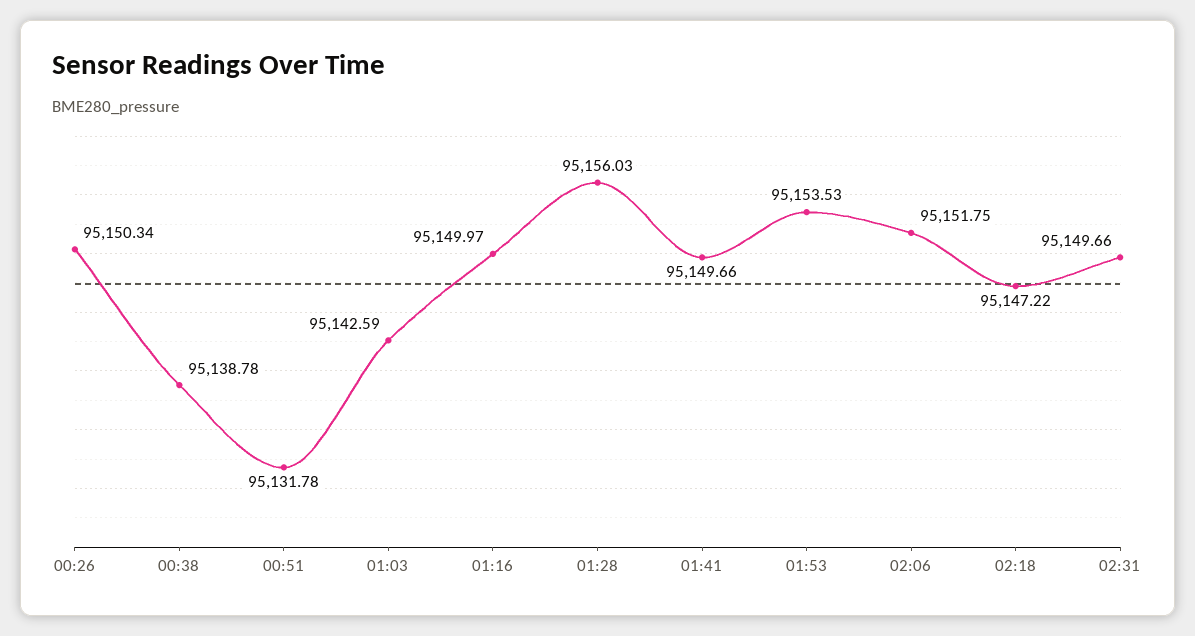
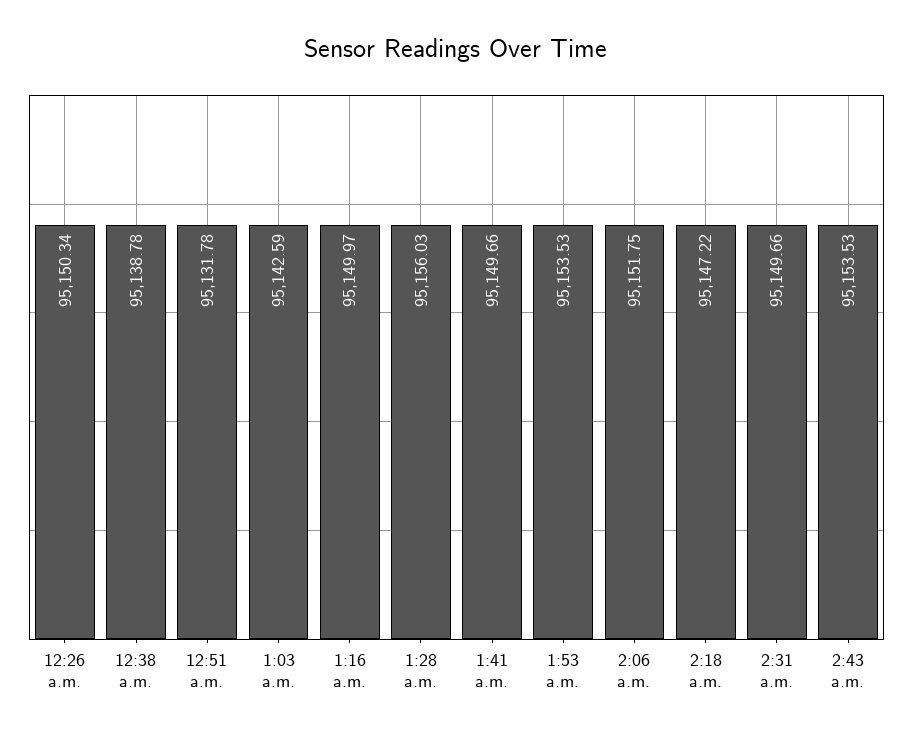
2:43 a.m.: none -> 95153.53

